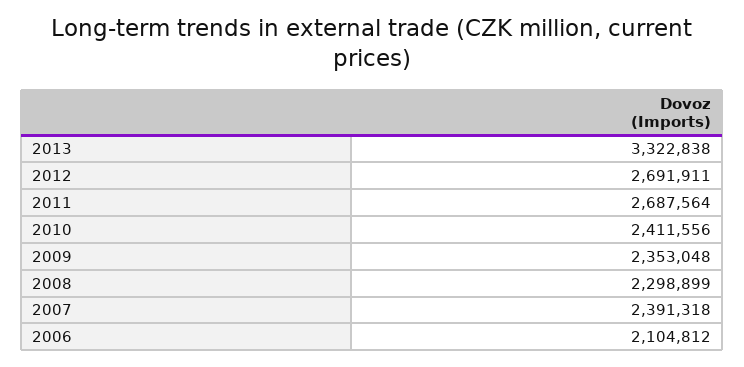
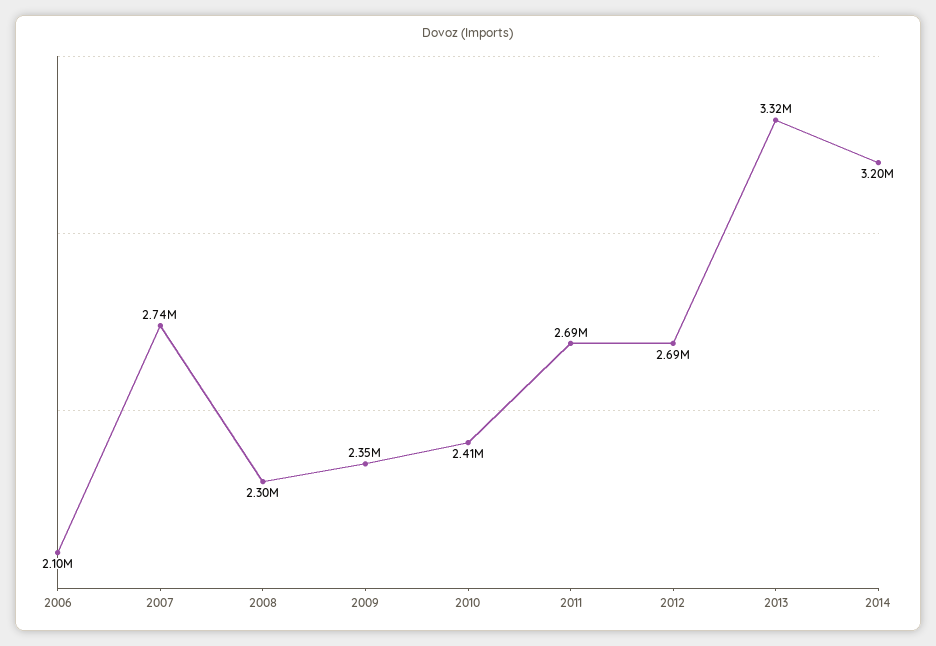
2007: 2391318 -> 2740000
2014: none -> 3200000

